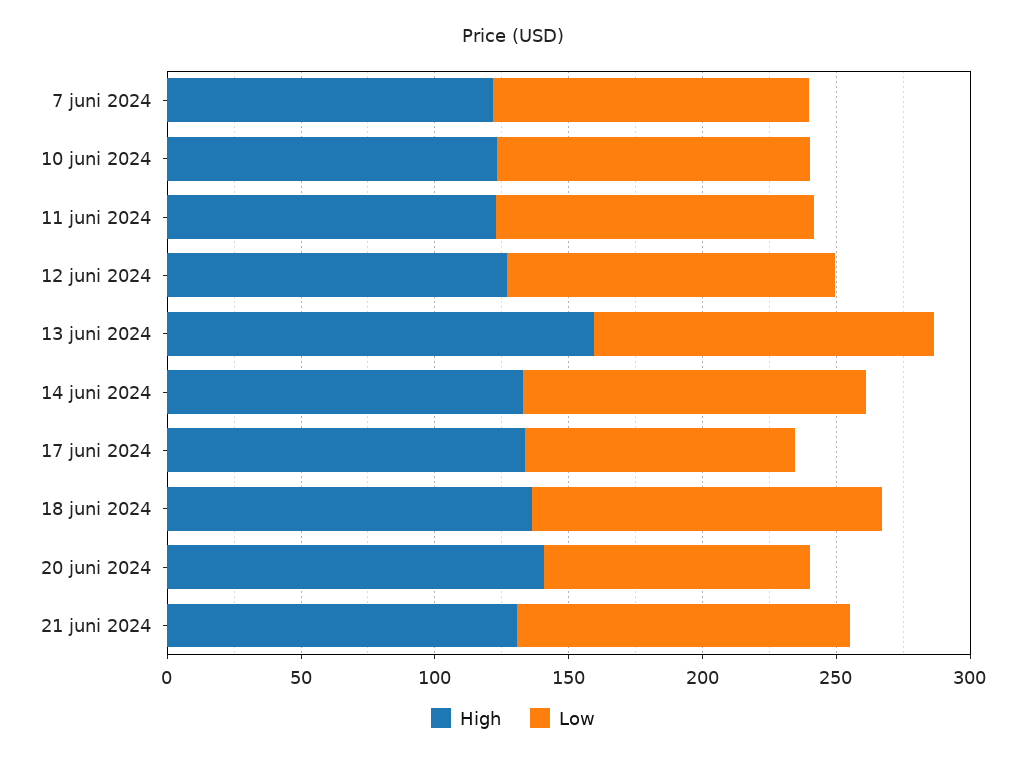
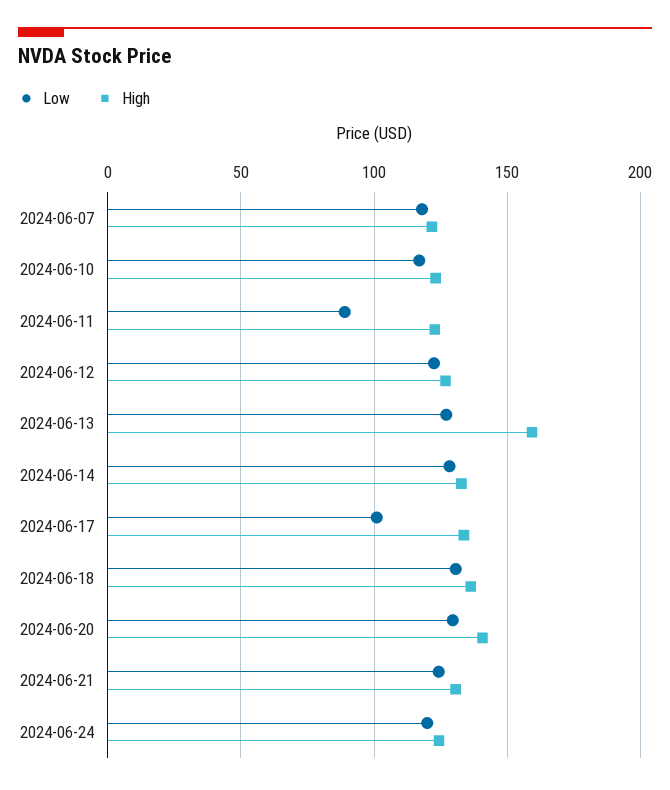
Low, 11 juni 2024: 120 -> 90
Low, 20 juni 2024: 100 -> 130
Low, 2024-06-24: none -> 120
High, 2024-06-24: none -> 125

